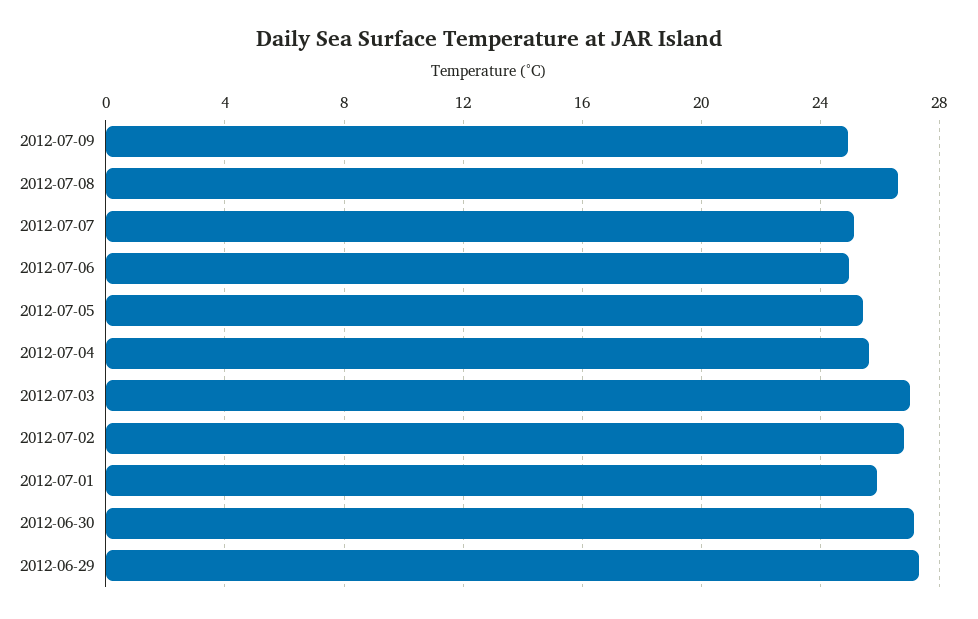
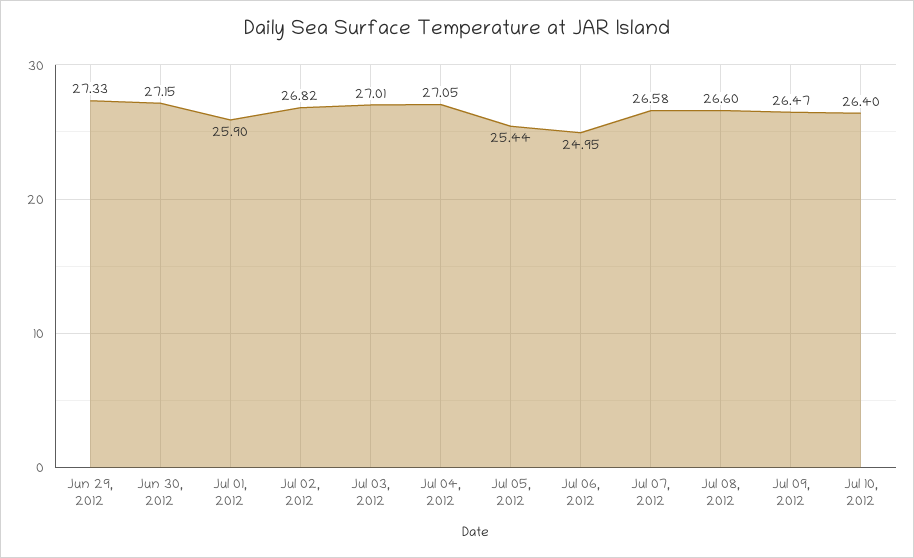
2012-07-09: 25 -> 26.47
2012-07-07: 25 -> 26.58
2012-07-04: 25.5 -> 27.05
Jul 10, 2012: none -> 26.4

